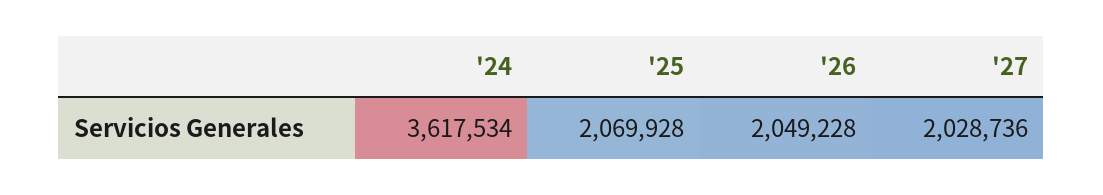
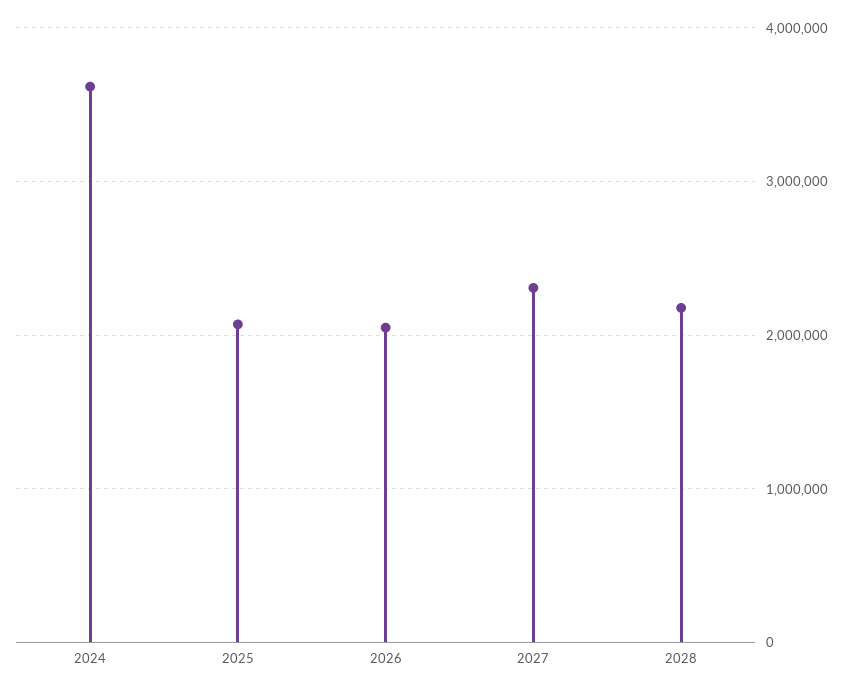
'27: 2028736 -> 2300000
2028: none -> 2200000

